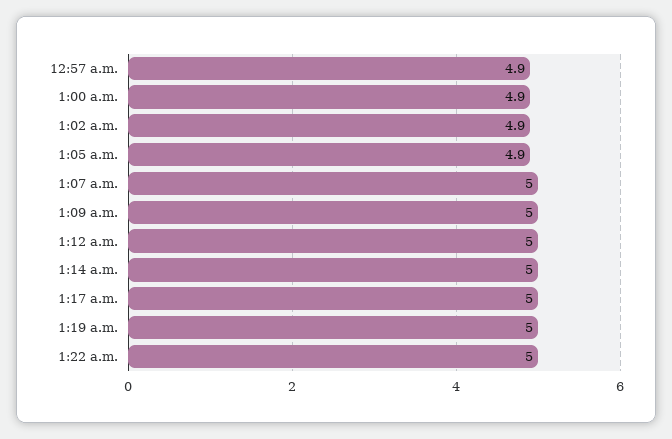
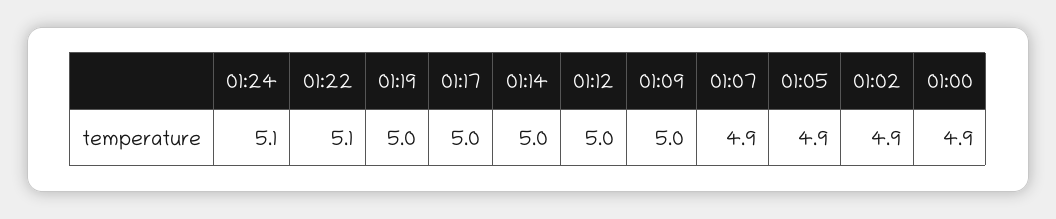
12:57 a.m.: 4.9 -> none
1:07 a.m.: 5 -> 4.9
1:22 a.m.: 5 -> 5.1
01:24: none -> 5.1

